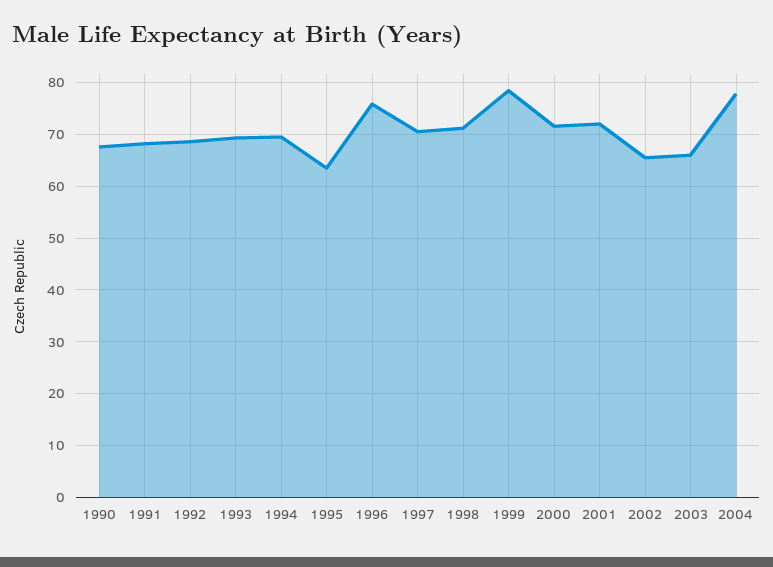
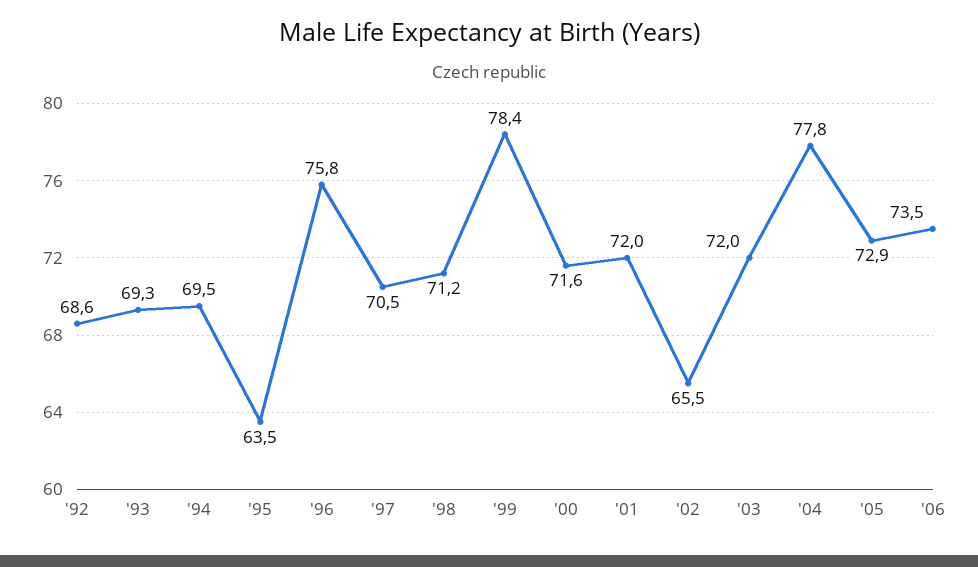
1990: 68 -> none
1991: 68 -> none
2003: 66 -> 72
'05: none -> 72.9
'06: none -> 73.5

